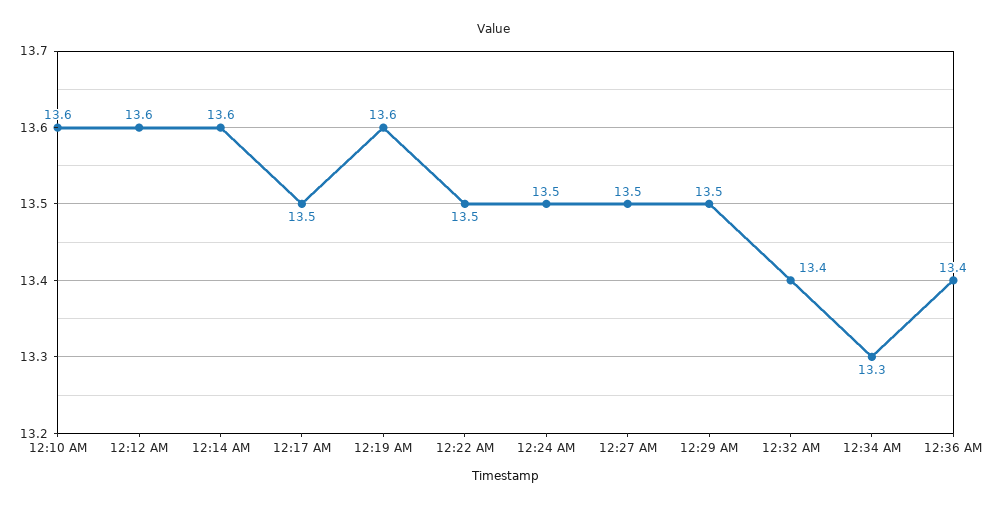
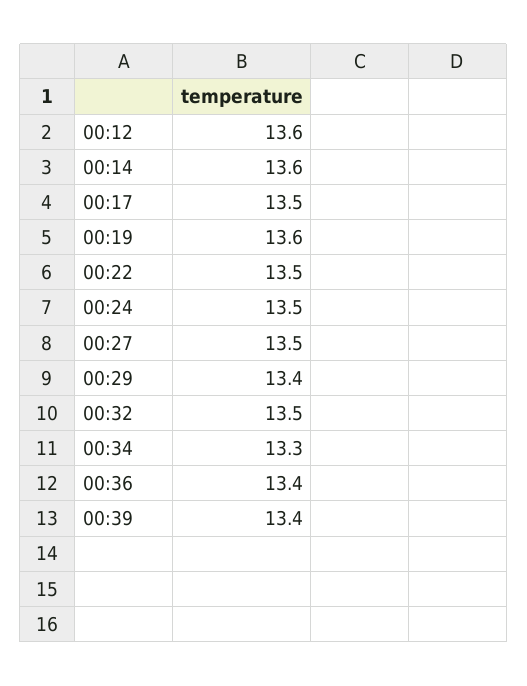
12:10 AM: 13.6 -> none
12:29 AM: 13.5 -> 13.4
12:32 AM: 13.4 -> 13.5
00:39: none -> 13.4

